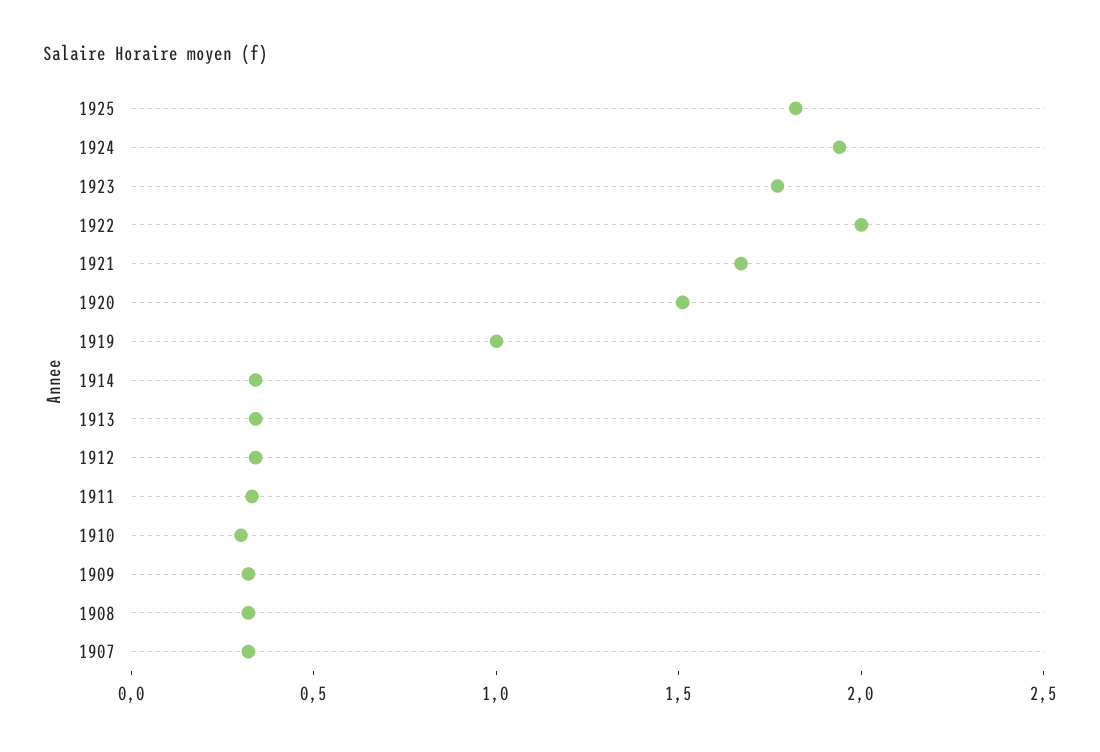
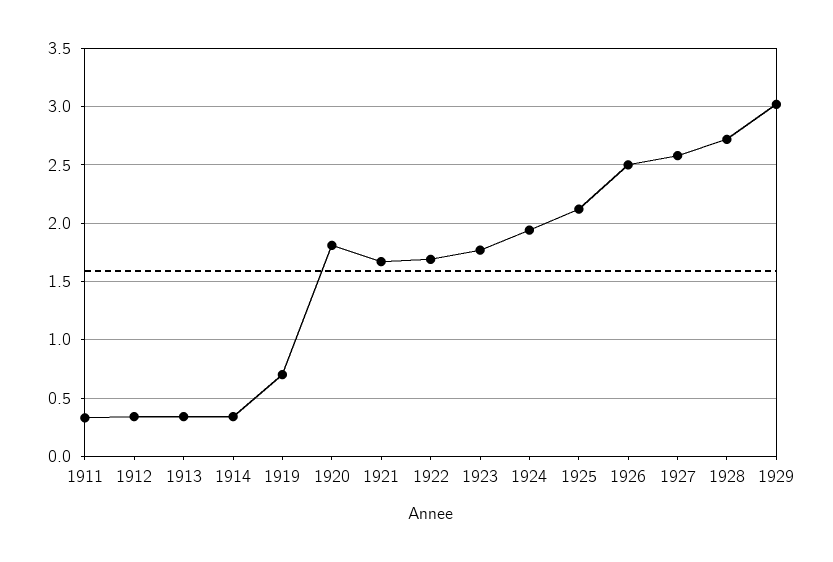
1925: 1.8 -> 2.1
1922: 2 -> 1.7
1920: 1.5 -> 1.8
1919: 1 -> 0.7
1910: 0.3 -> none
1909: 0.3 -> none
1908: 0.3 -> none
1907: 0.3 -> none
1926: none -> 2.5
1927: none -> 2.6
1928: none -> 2.7
1929: none -> 3

